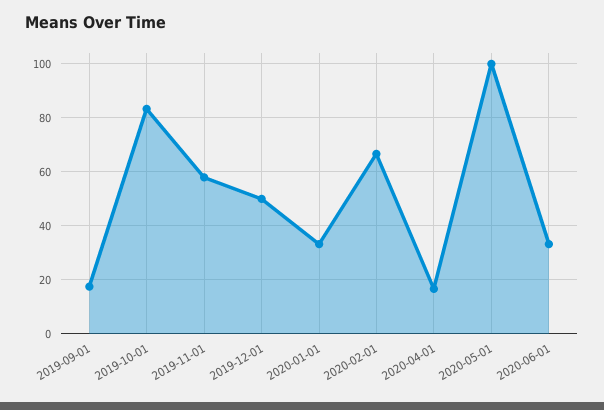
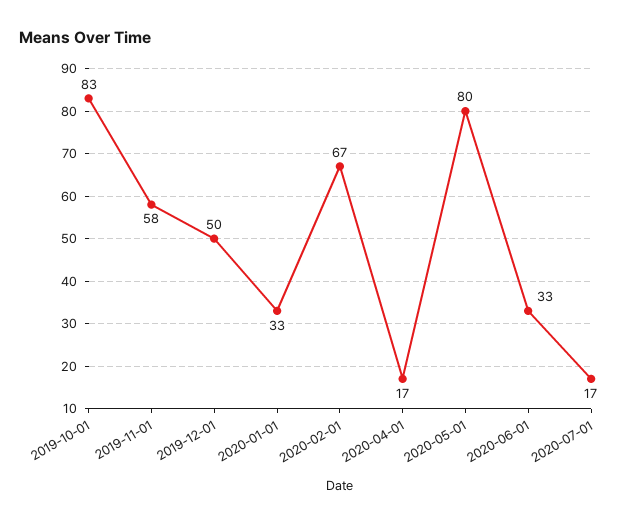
2019-09-01: 17.5 -> none
2020-05-01: 100 -> 80
2020-07-01: none -> 17

